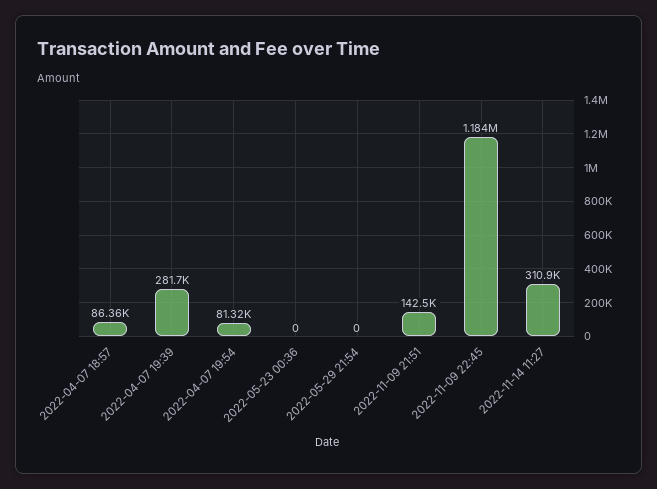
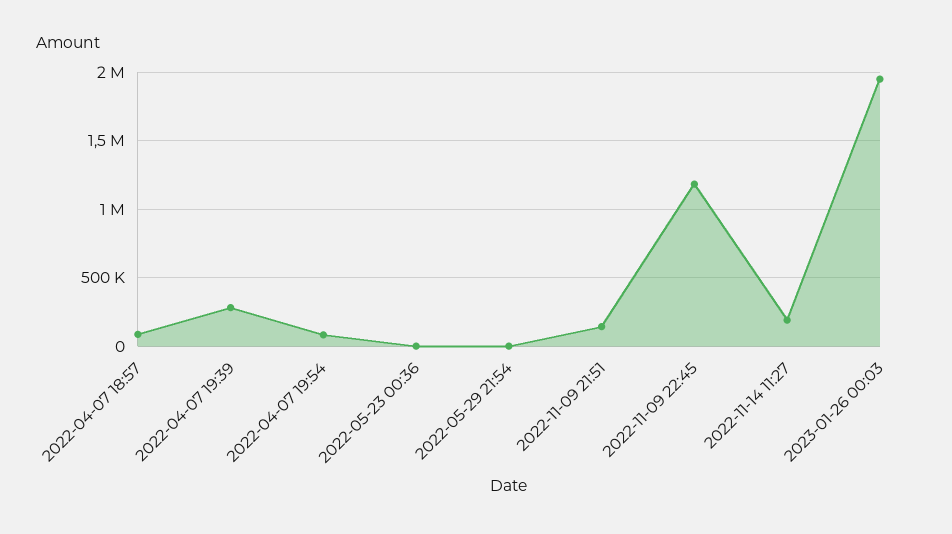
2022-11-14 11:27: 310900 -> 200000
2023-01-26 00:03: none -> 1950000

